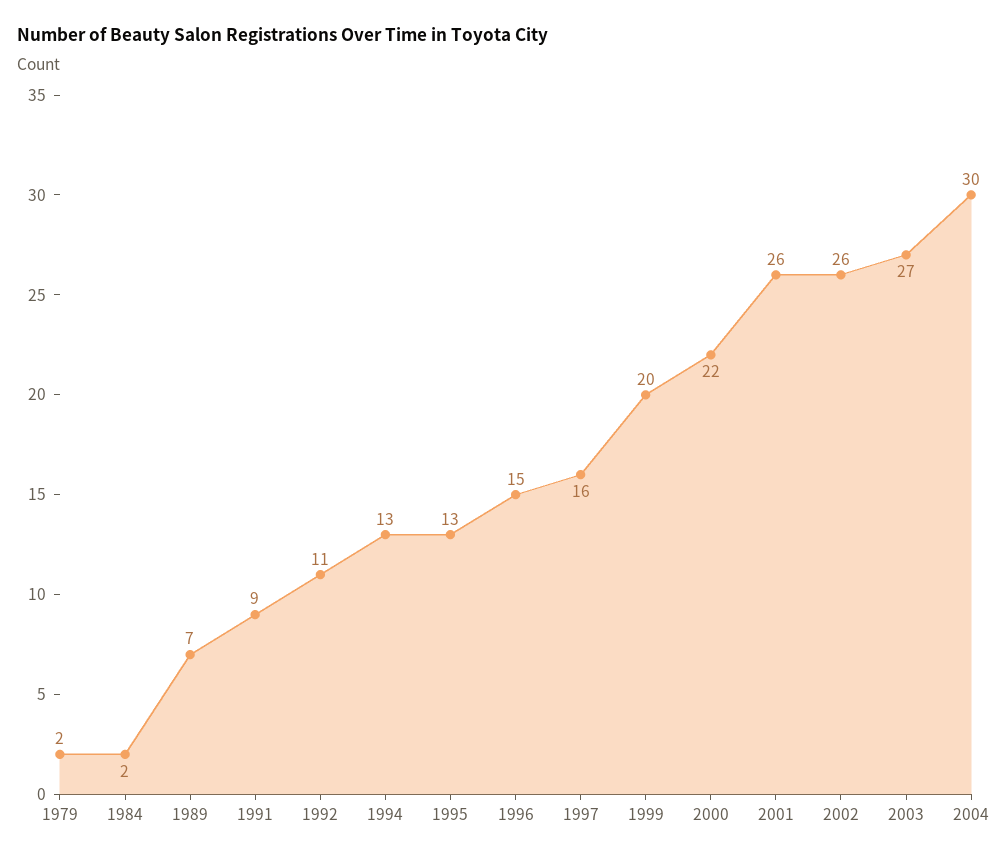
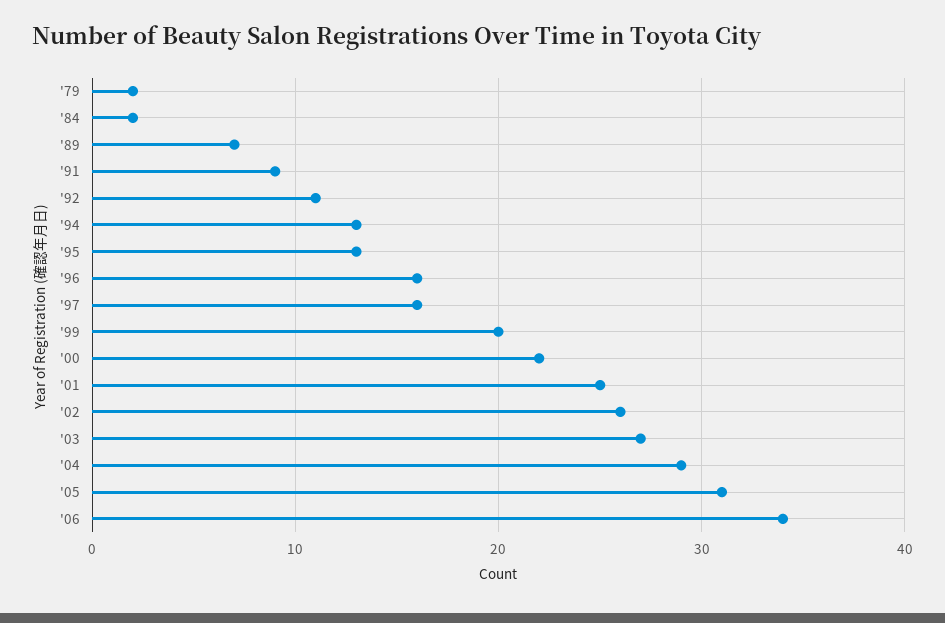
1996: 15 -> 16
2001: 26 -> 25
2004: 30 -> 29
'05: none -> 31
'06: none -> 34

